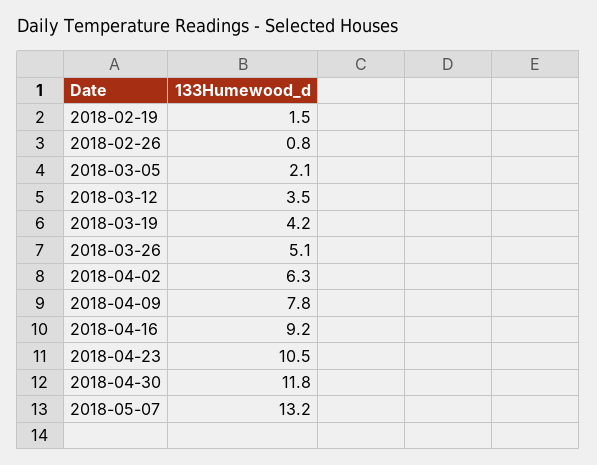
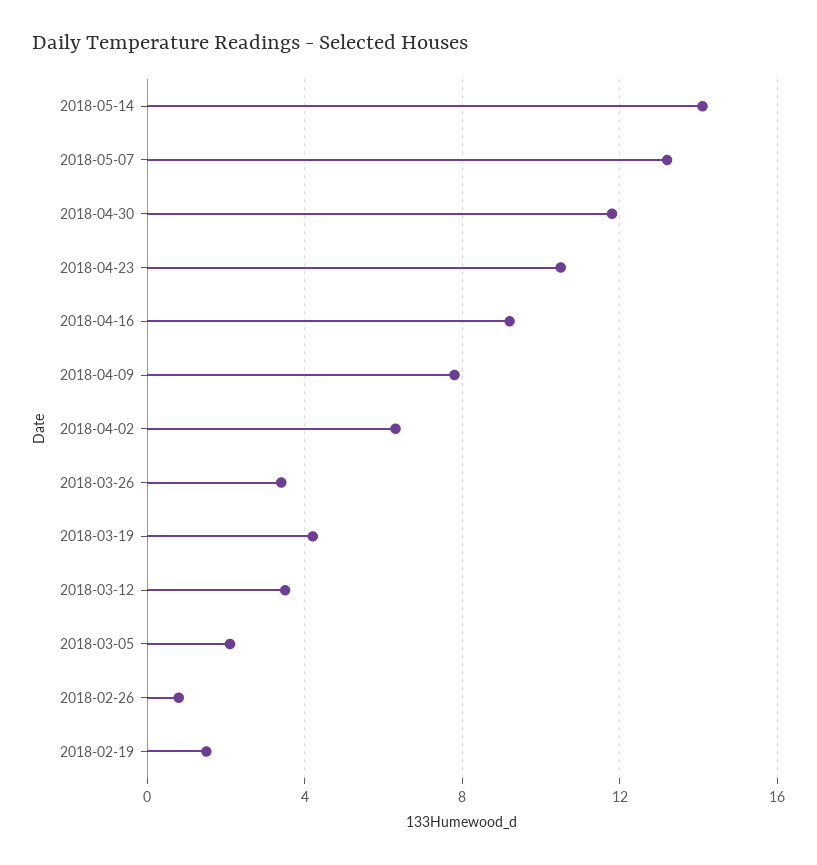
2018-03-26: 5.1 -> 3.5
2018-05-14: none -> 14

